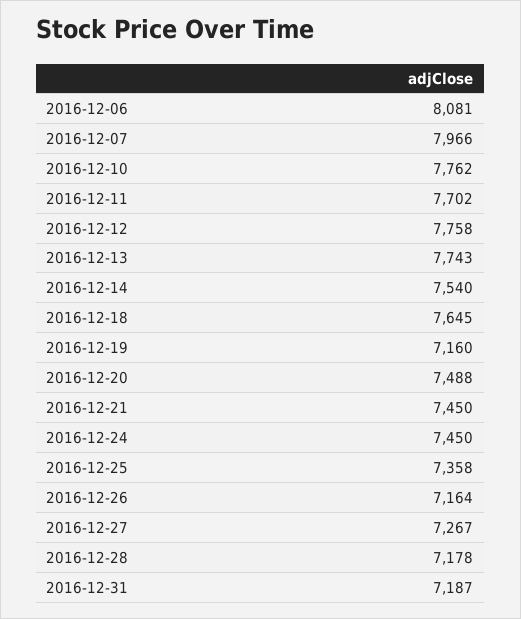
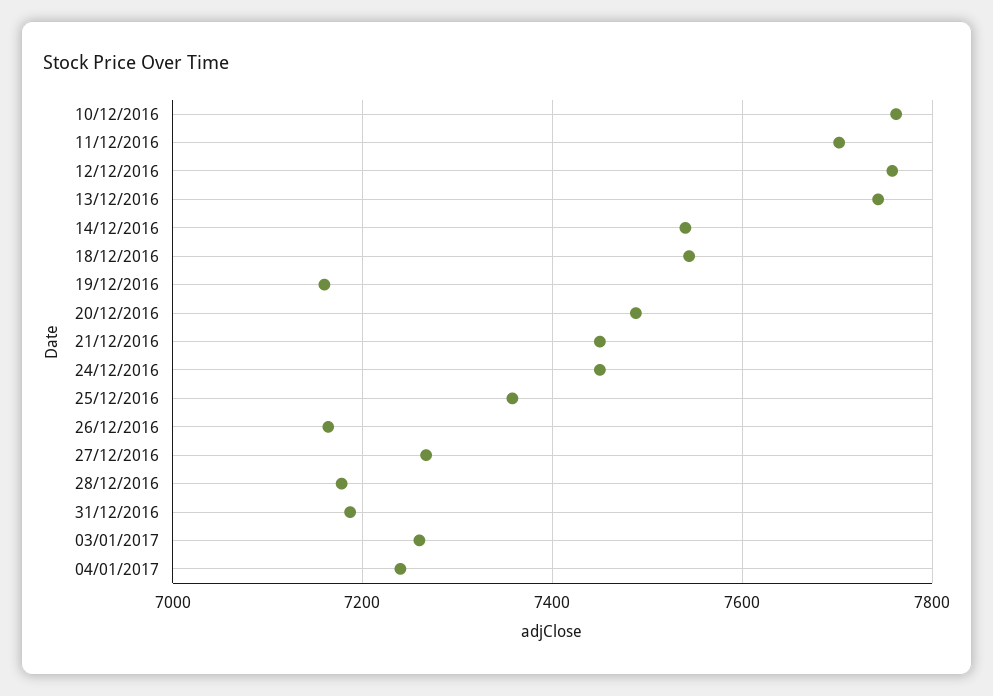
2016-12-06: 8081 -> none
2016-12-07: 7966 -> none
2016-12-18: 7645 -> 7540
03/01/2017: none -> 7260
04/01/2017: none -> 7240

